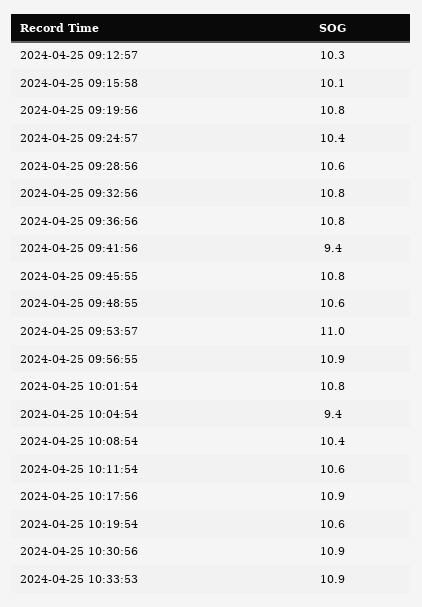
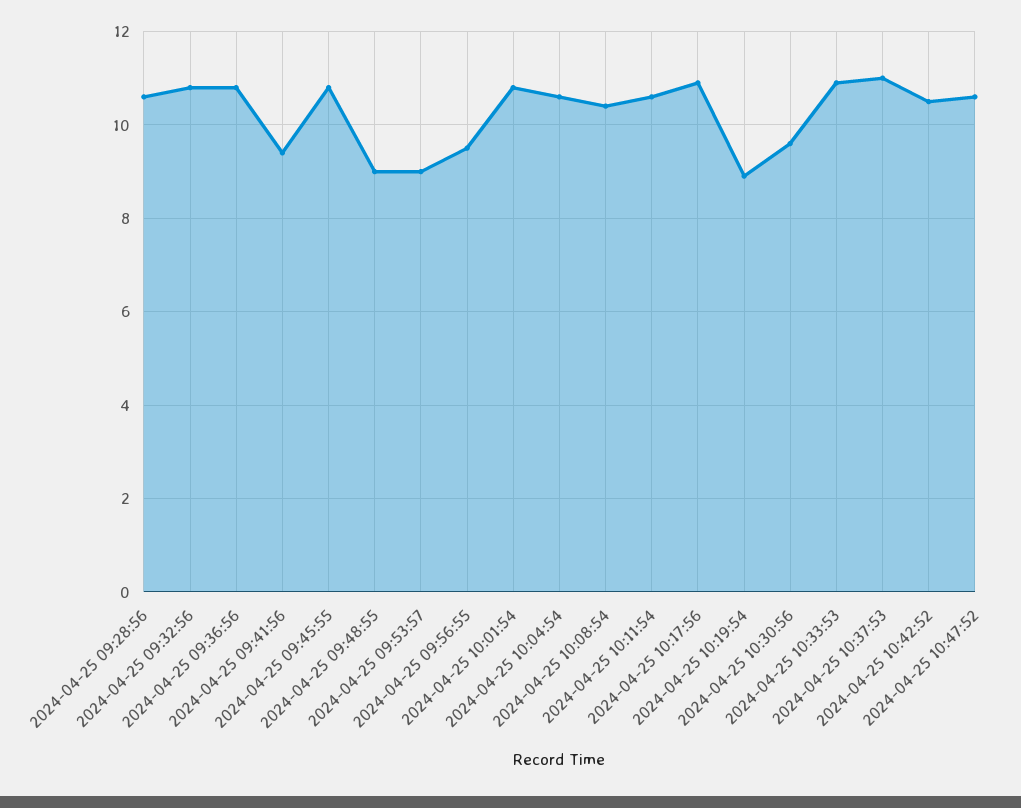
2024-04-25 09:12:57: 10.3 -> none
2024-04-25 09:15:58: 10.1 -> none
2024-04-25 09:19:56: 10.8 -> none
2024-04-25 09:24:57: 10.4 -> none
2024-04-25 09:48:55: 10.6 -> 9
2024-04-25 09:53:57: 11 -> 9
2024-04-25 09:56:55: 10.9 -> 9.5
2024-04-25 10:04:54: 9.4 -> 10.5
2024-04-25 10:19:54: 10.6 -> 9
2024-04-25 10:30:56: 10.9 -> 9.5
2024-04-25 10:37:53: none -> 11
2024-04-25 10:42:52: none -> 10.5
2024-04-25 10:47:52: none -> 10.5

